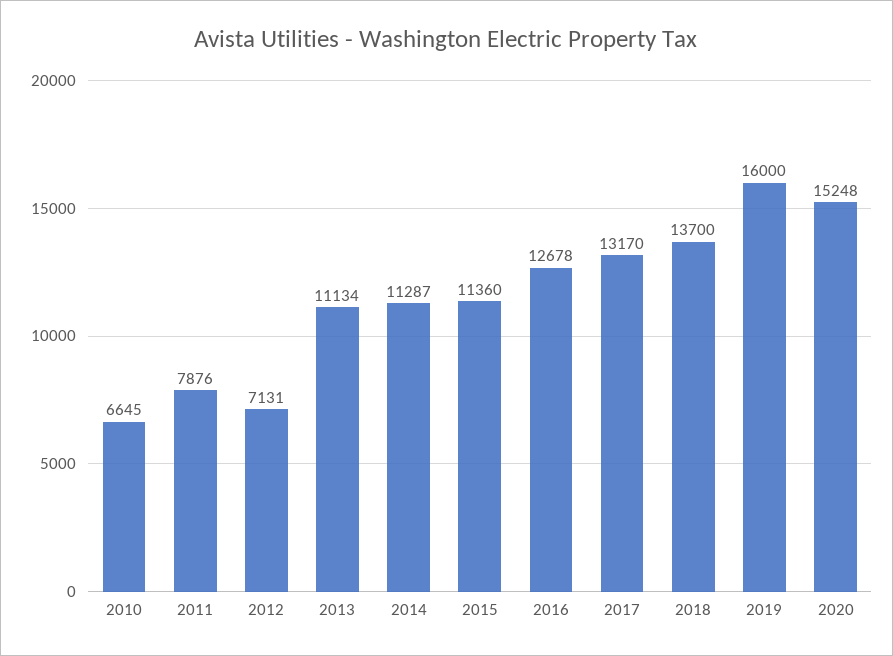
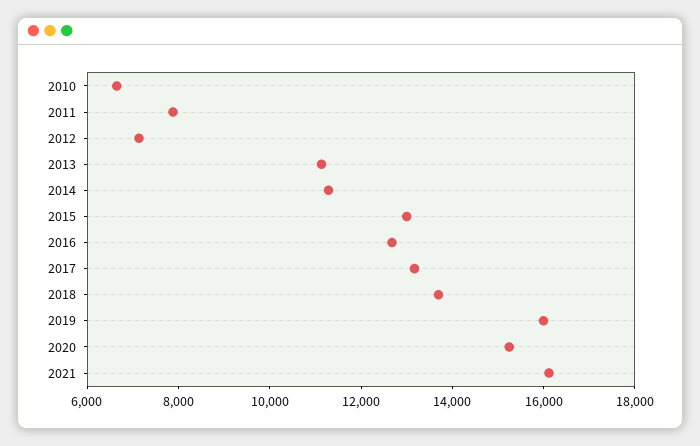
2015: 11360 -> 13000
2021: none -> 16000

